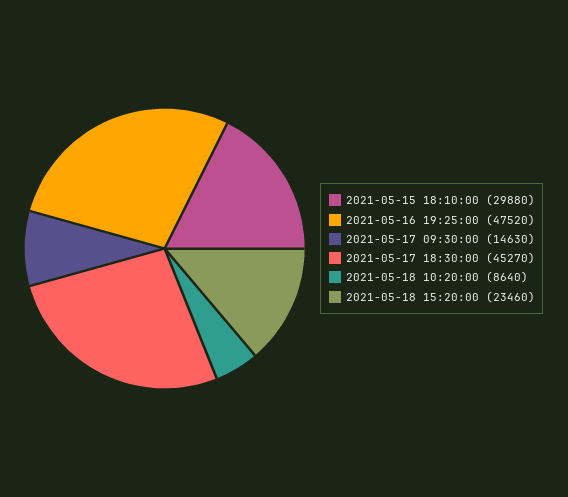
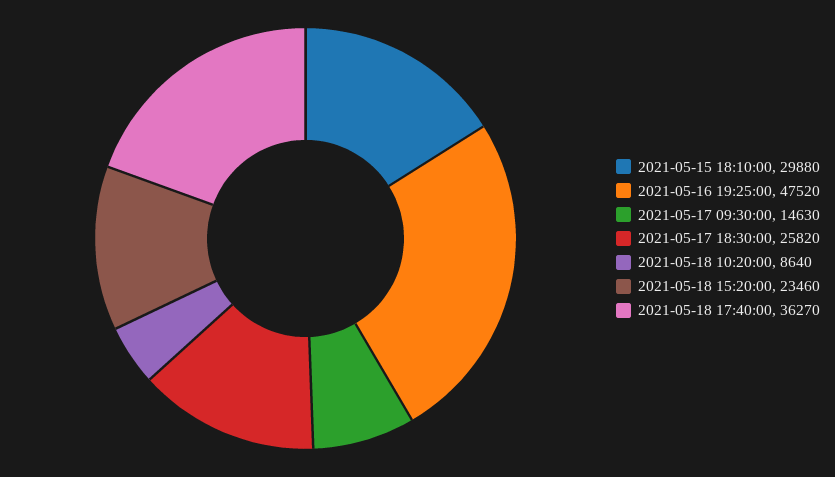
2021-05-17 18:30:00: 45270 -> 25820
2021-05-18 17:40:00: none -> 36270

